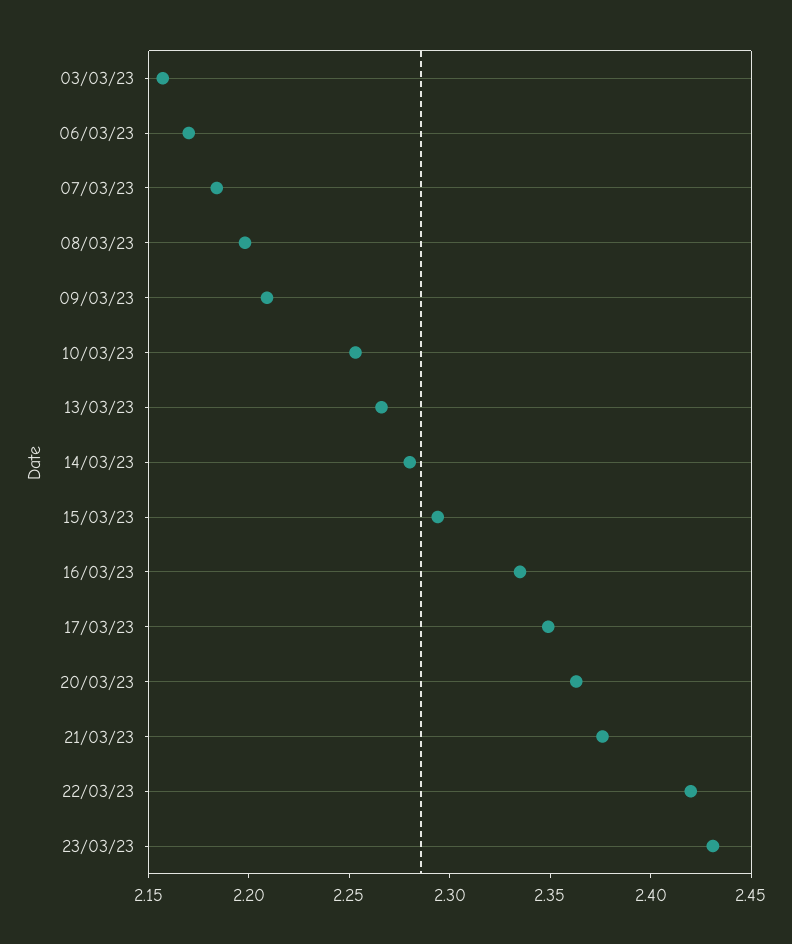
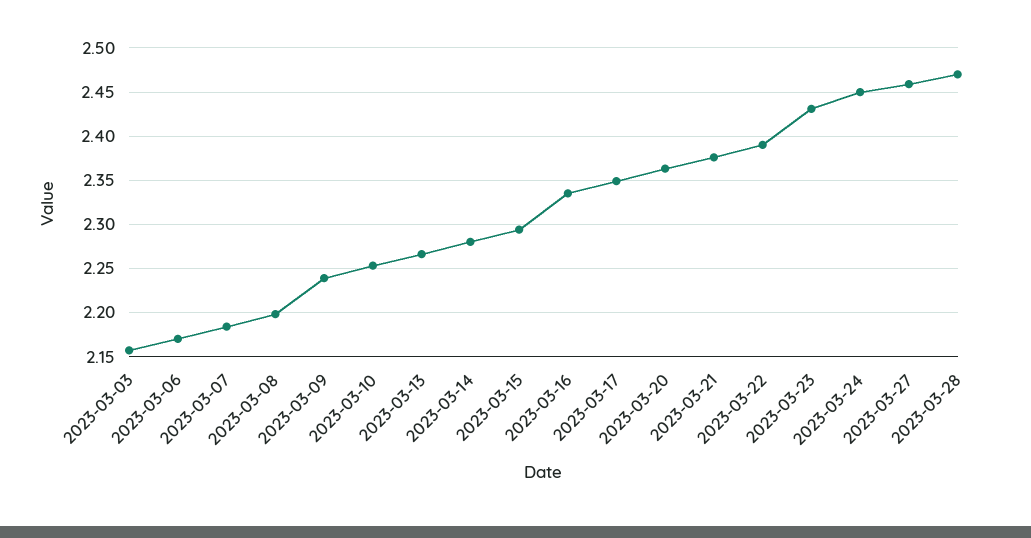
09/03/23: 2.21 -> 2.24
22/03/23: 2.42 -> 2.39
2023-03-24: none -> 2.45
2023-03-27: none -> 2.46
2023-03-28: none -> 2.47

